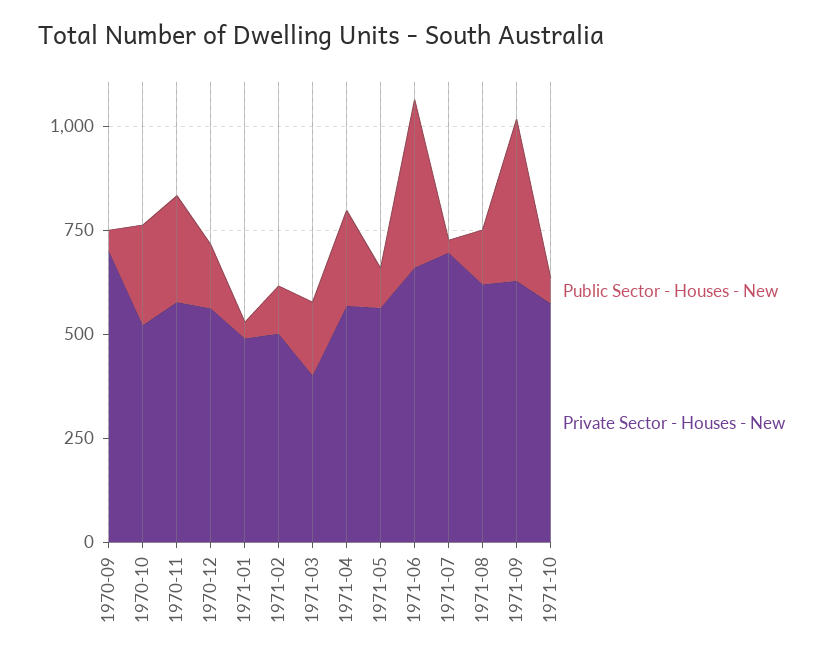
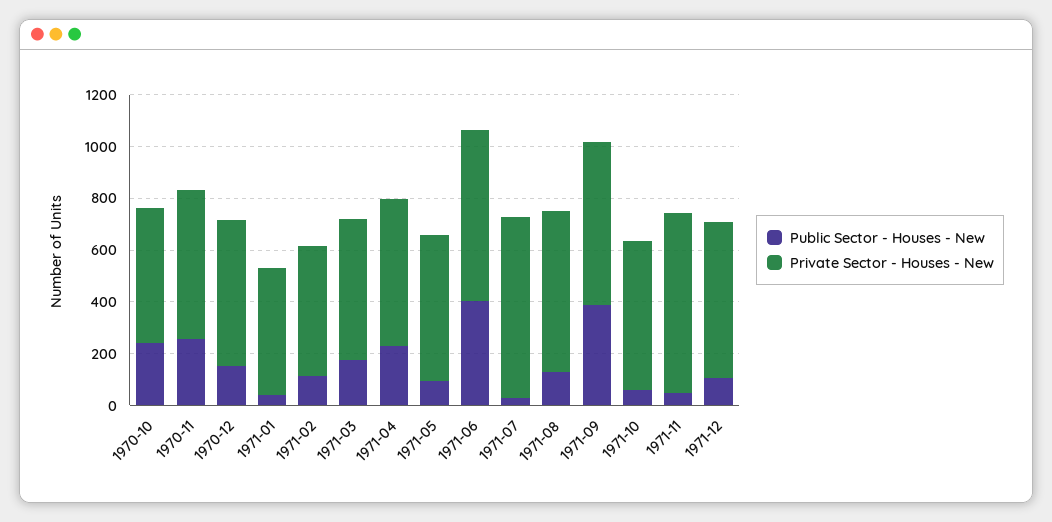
Public Sector - Houses - New, 1970-09: 50 -> none
Private Sector - Houses - New, 1970-09: 700 -> none
Private Sector - Houses - New, 1971-03: 400 -> 550
Public Sector - Houses - New, 1971-11: none -> 50
Private Sector - Houses - New, 1971-11: none -> 700
Public Sector - Houses - New, 1971-12: none -> 100
Private Sector - Houses - New, 1971-12: none -> 600

